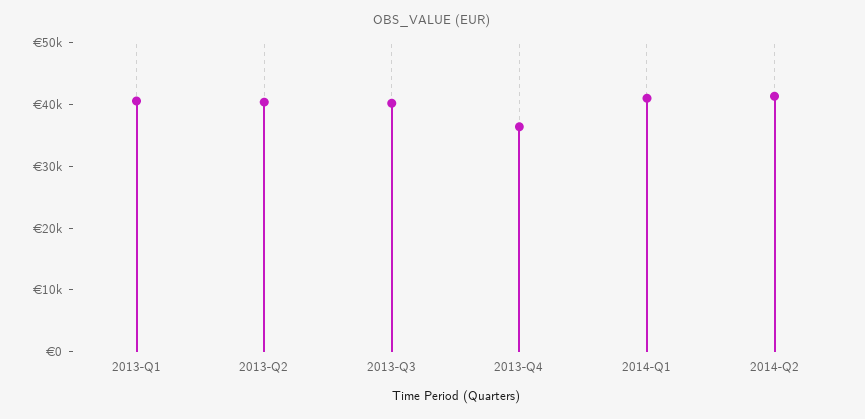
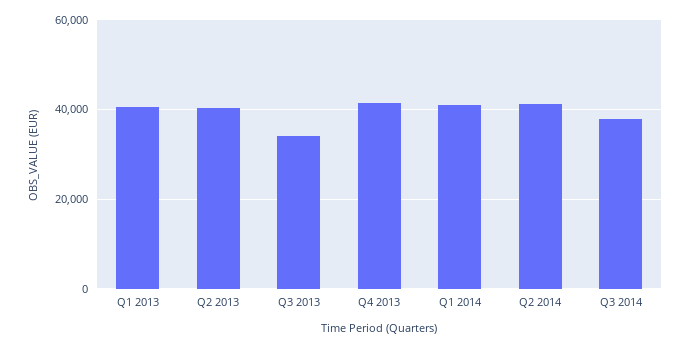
2013-Q3: 40000 -> 34000
2013-Q4: 36000 -> 42000
Q3 2014: none -> 38000

